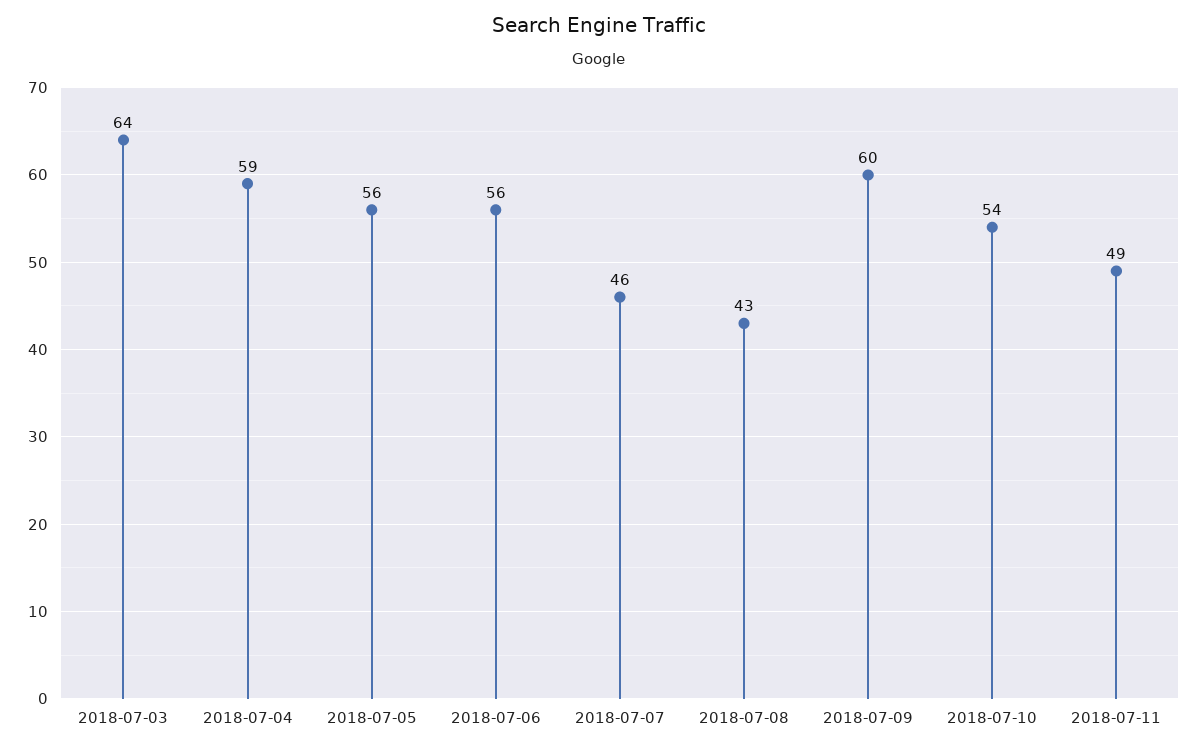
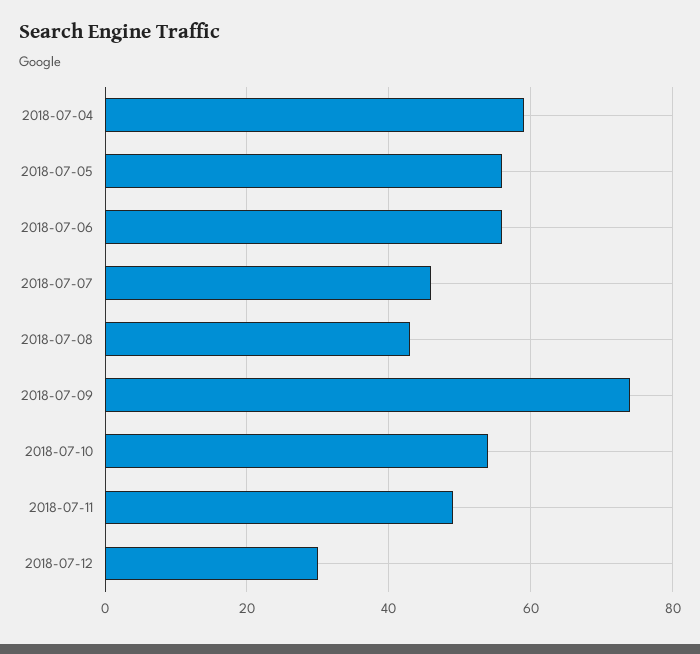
2018-07-03: 64 -> none
2018-07-09: 60 -> 75
2018-07-12: none -> 30

